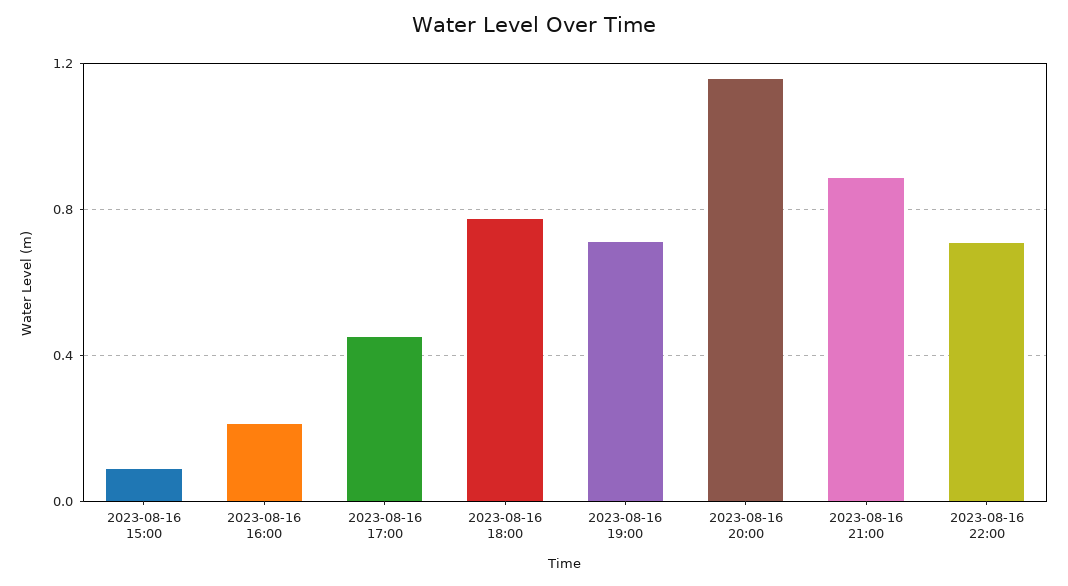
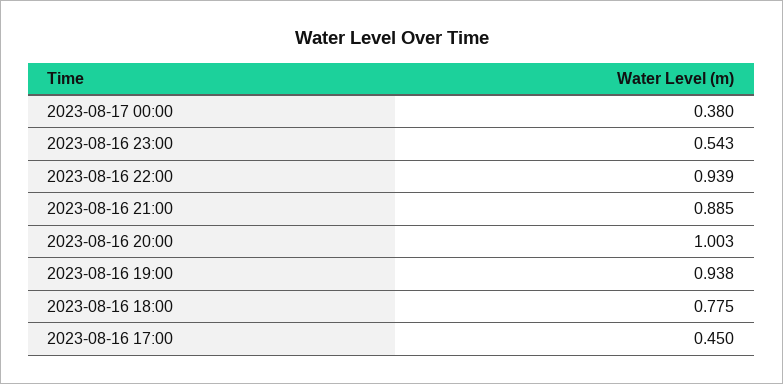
2023-08-16 15:00: 0.1 -> none
2023-08-16 16:00: 0.2 -> none
2023-08-16 19:00: 0.7 -> 0.938
2023-08-16 20:00: 1.15 -> 1.003
2023-08-16 22:00: 0.7 -> 0.939
2023-08-17 00:00: none -> 0.38
2023-08-16 23:00: none -> 0.543

